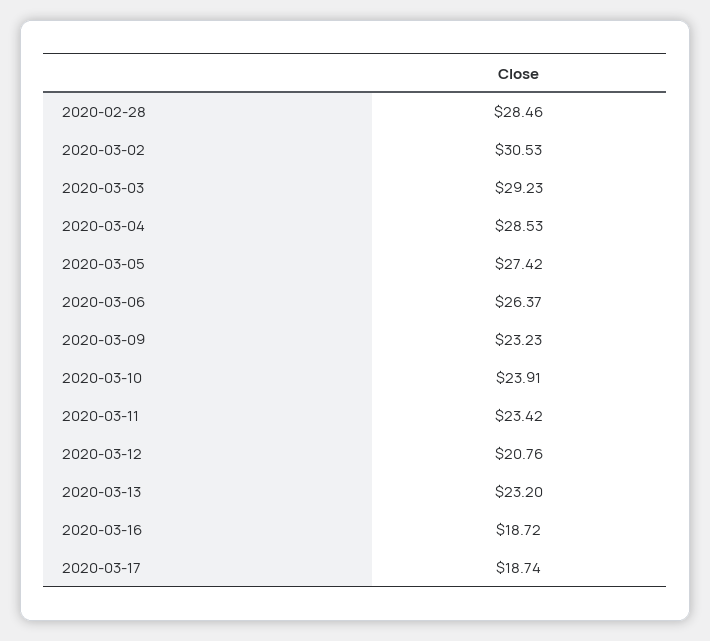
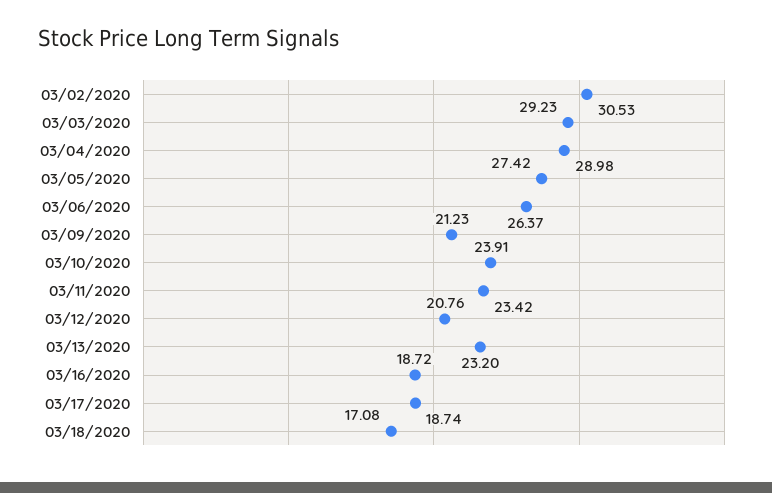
2020-02-28: 28.46 -> none
2020-03-04: 28.53 -> 28.98
2020-03-09: 23.23 -> 21.23
03/18/2020: none -> 17.08

